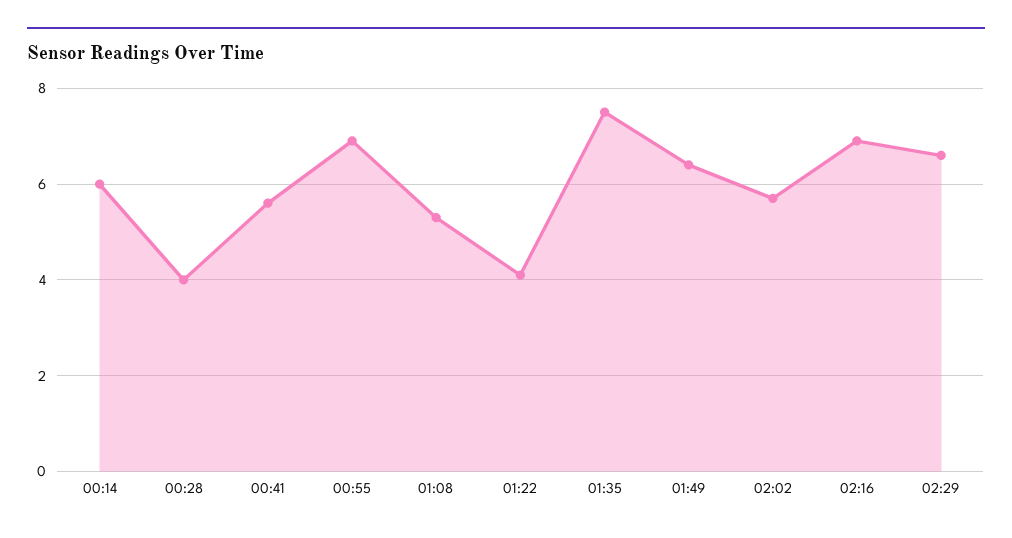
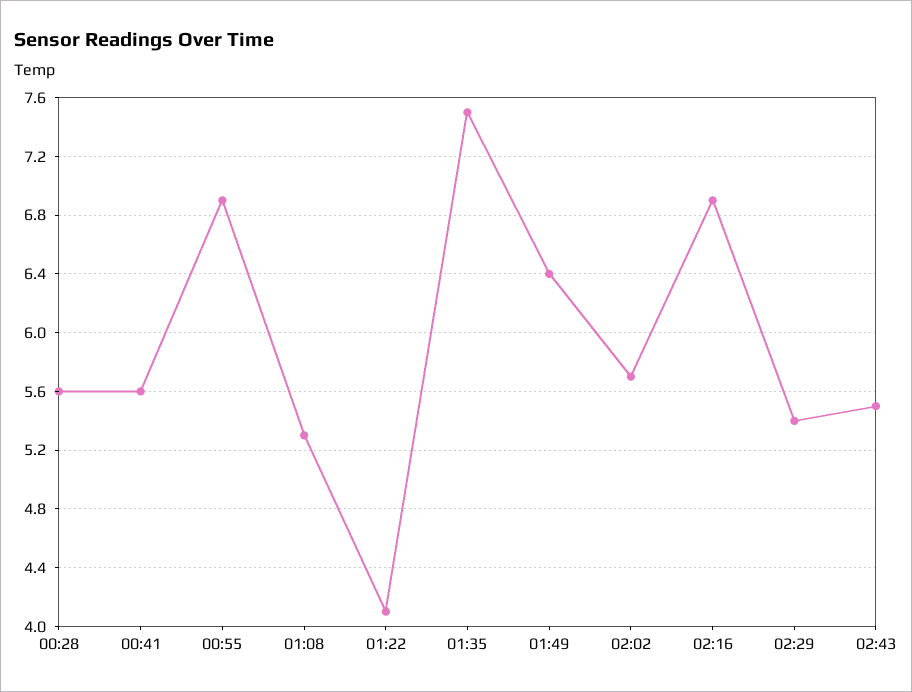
00:14: 6 -> none
00:28: 4 -> 5.6
02:29: 6.5 -> 5.4
02:43: none -> 5.5

